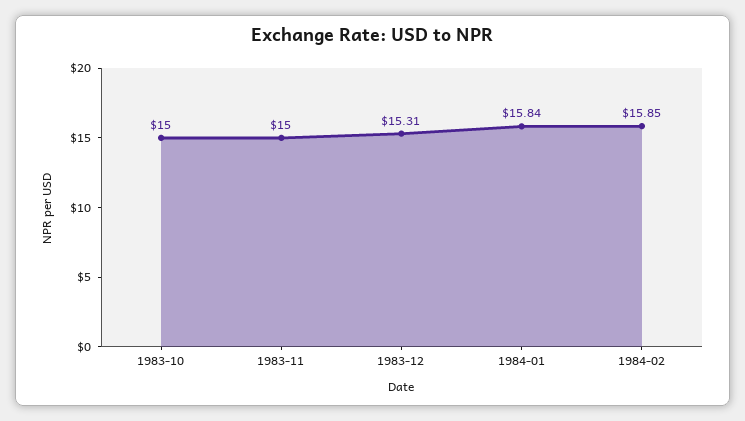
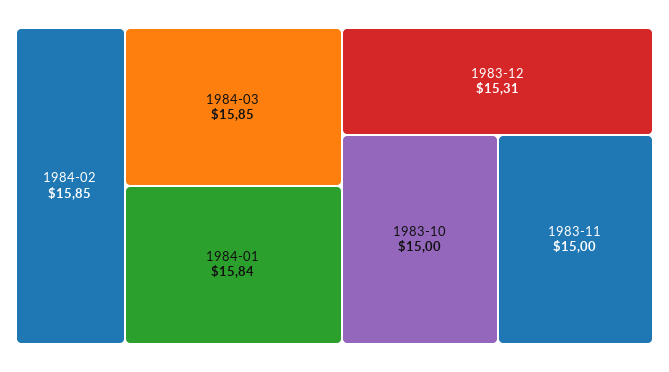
1984-03: none -> 15.85

